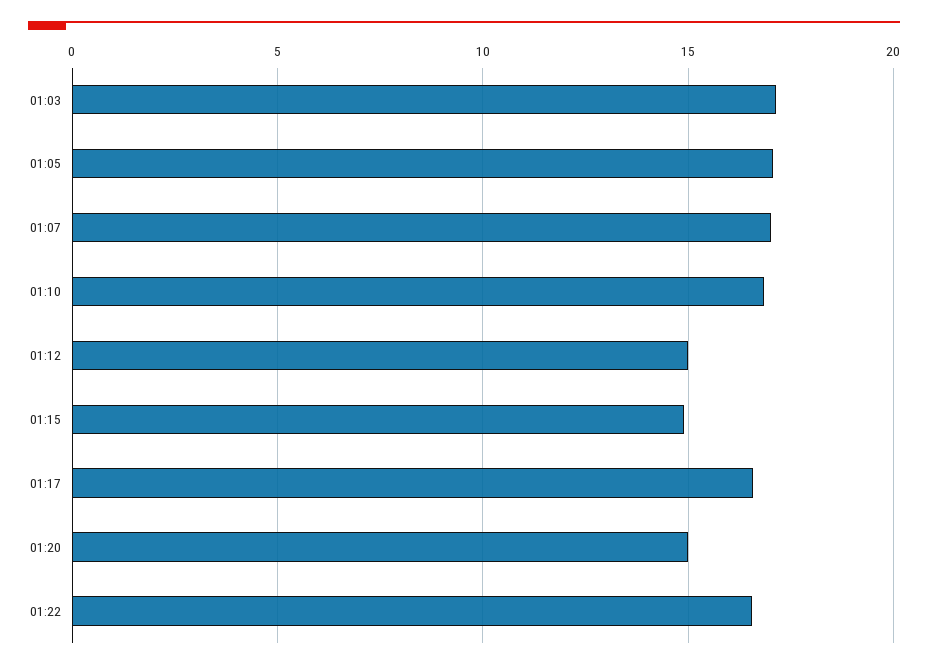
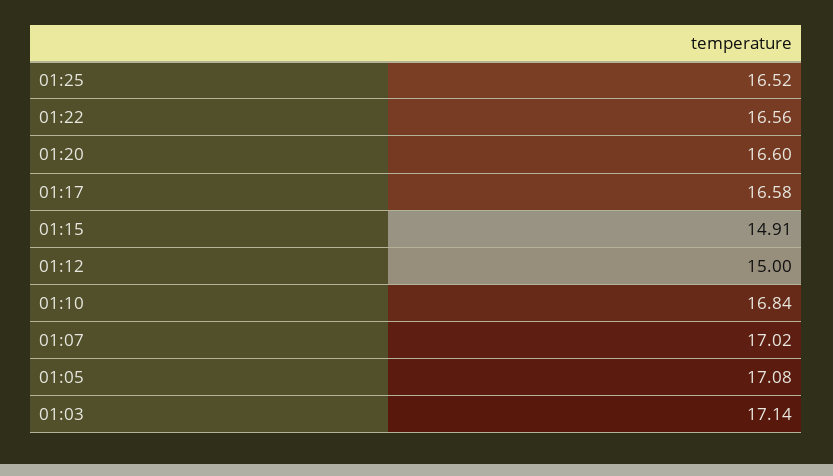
01:20: 15 -> 16.6
01:25: none -> 16.52

